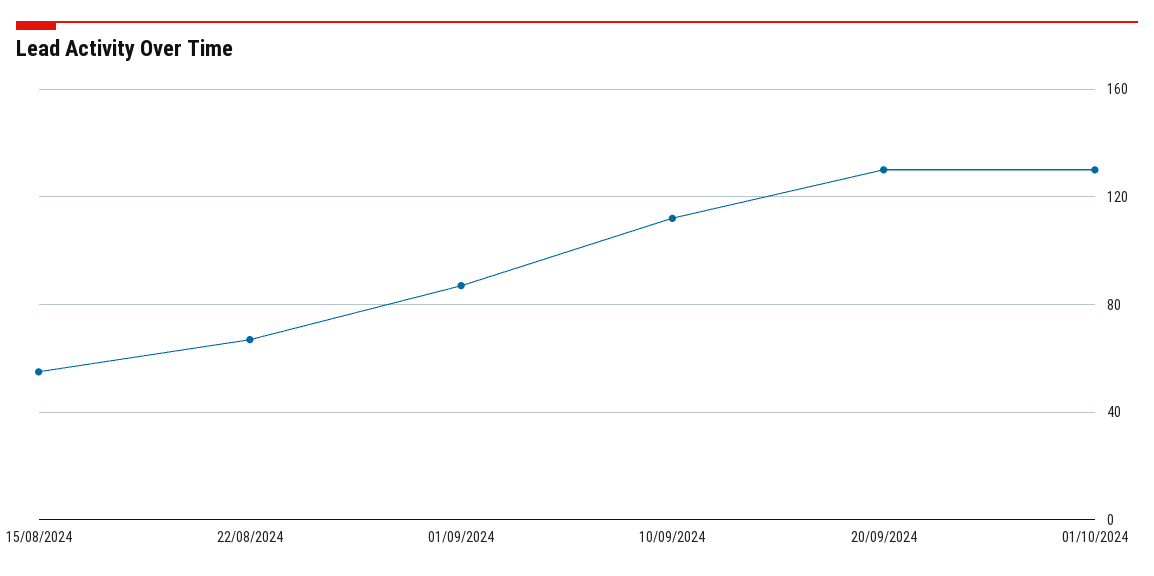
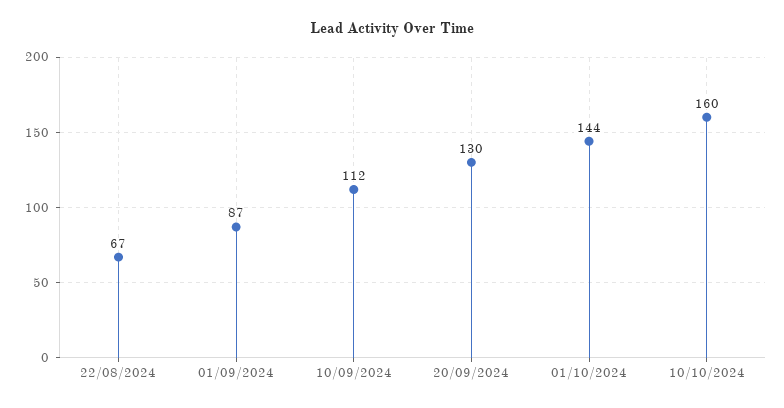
15/08/2024: 55 -> none
01/10/2024: 130 -> 144
10/10/2024: none -> 160

